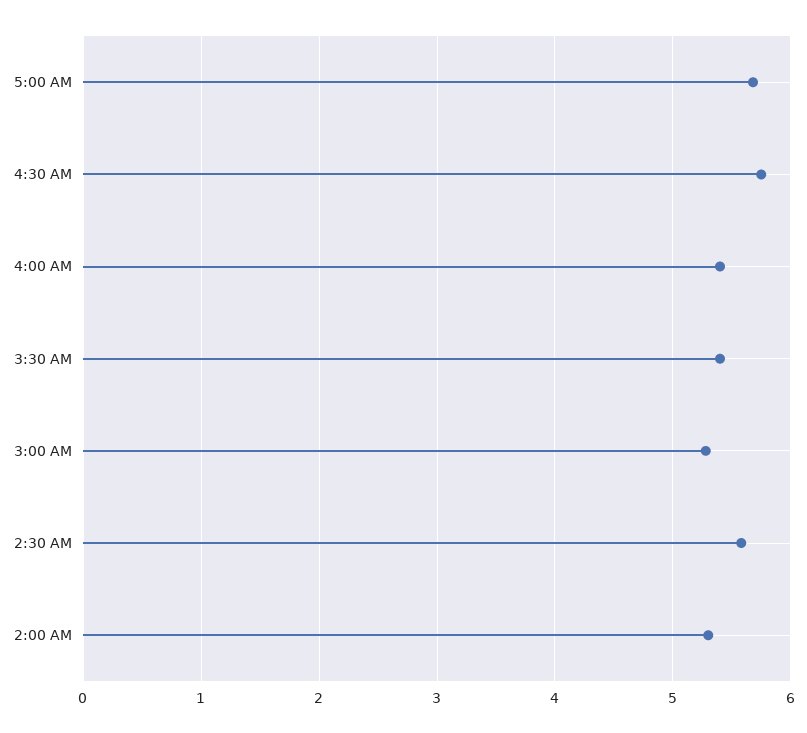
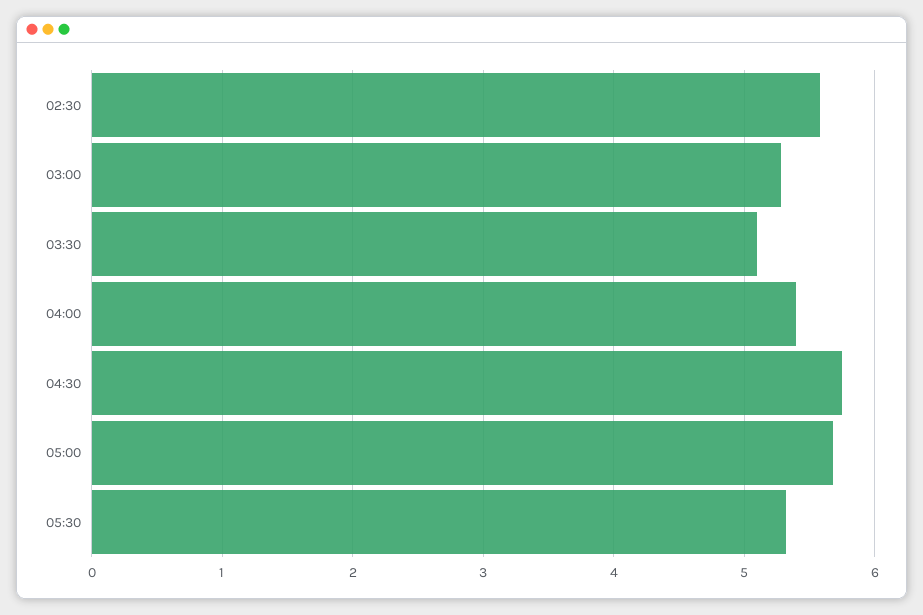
3:30 AM: 5.4 -> 5.1
2:00 AM: 5.3 -> none
05:30: none -> 5.3

